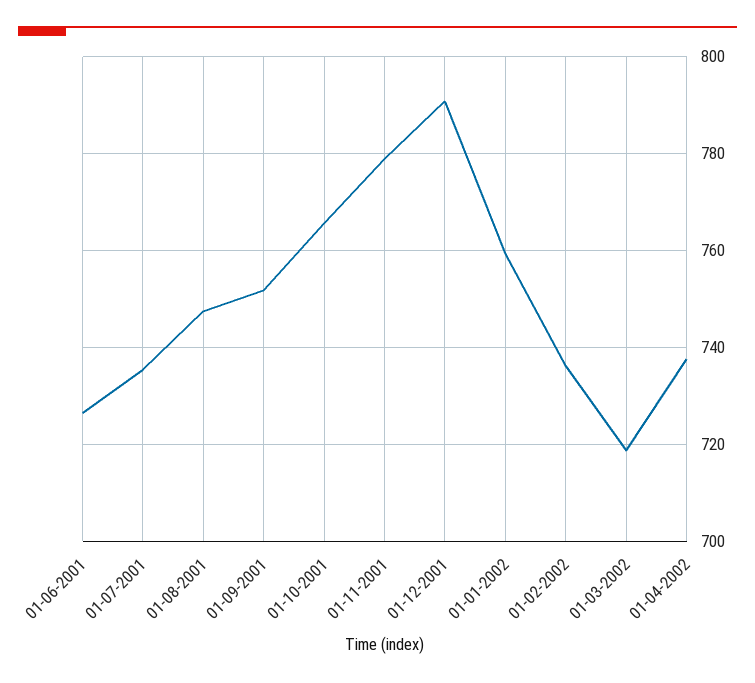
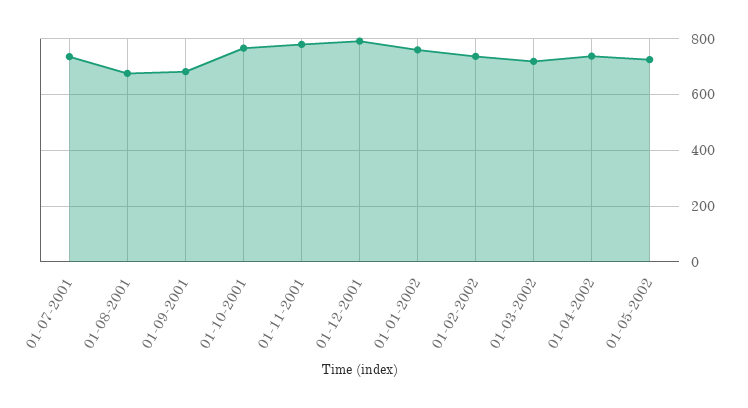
01-06-2001: 726 -> none
01-08-2001: 748 -> 675
01-09-2001: 752 -> 675
01-05-2002: none -> 725

